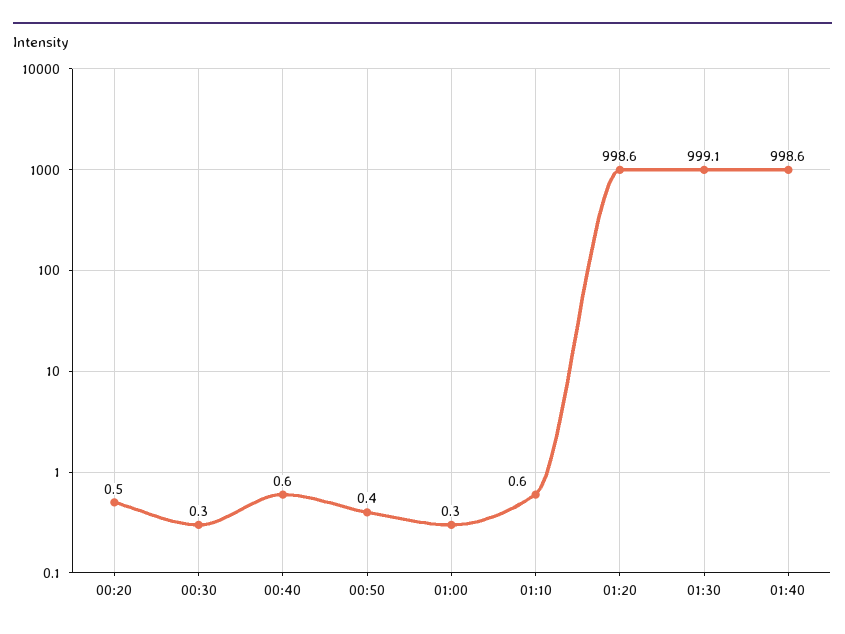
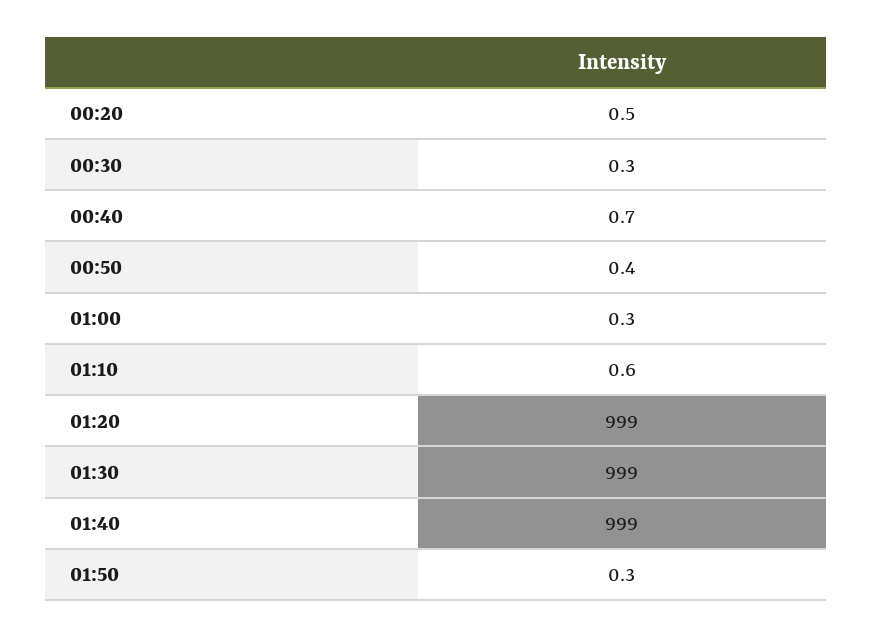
00:40: 0.6 -> 0.7
01:20: 998.6 -> 999
01:30: 999.1 -> 999
01:40: 998.6 -> 999
01:50: none -> 0.3

